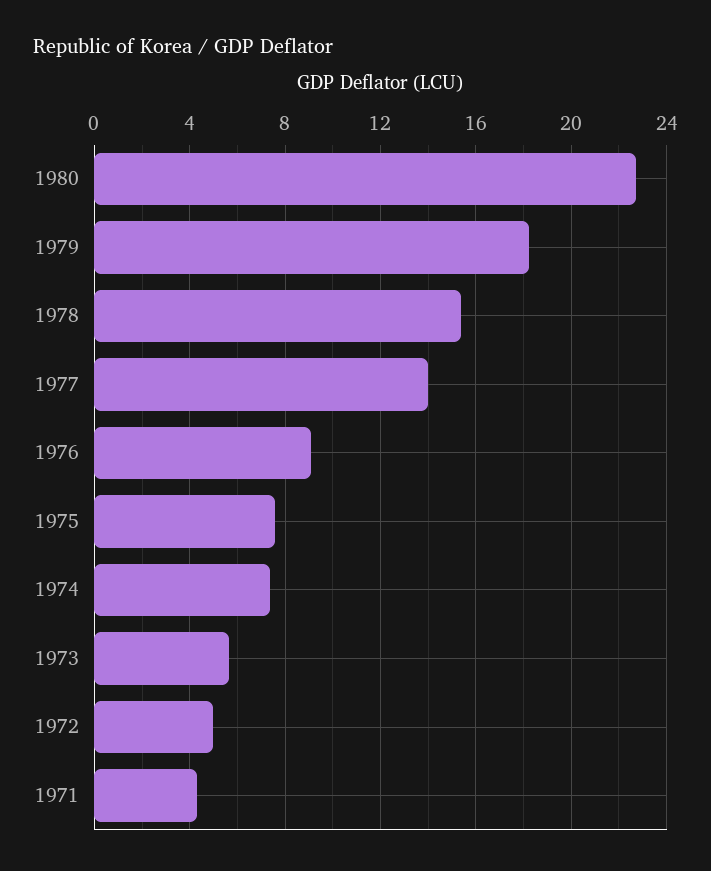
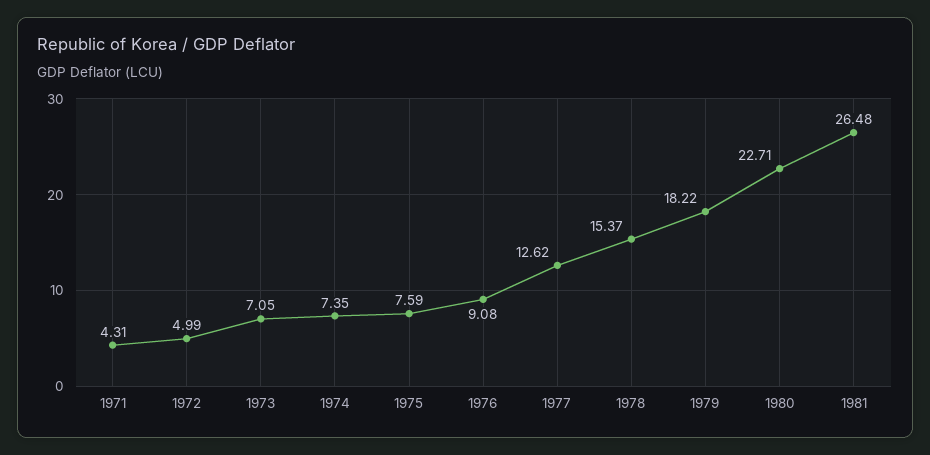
1977: 14 -> 12.62
1973: 5.5 -> 7.05
1981: none -> 26.48

